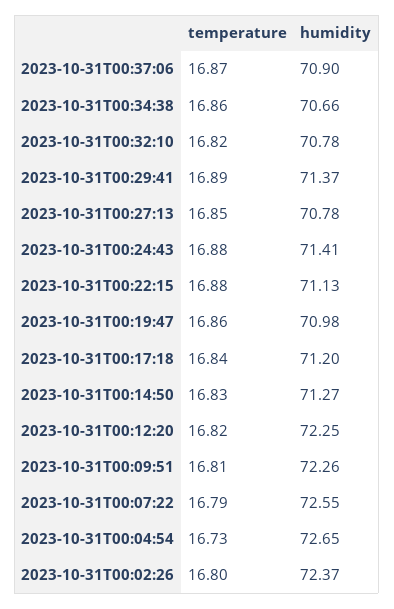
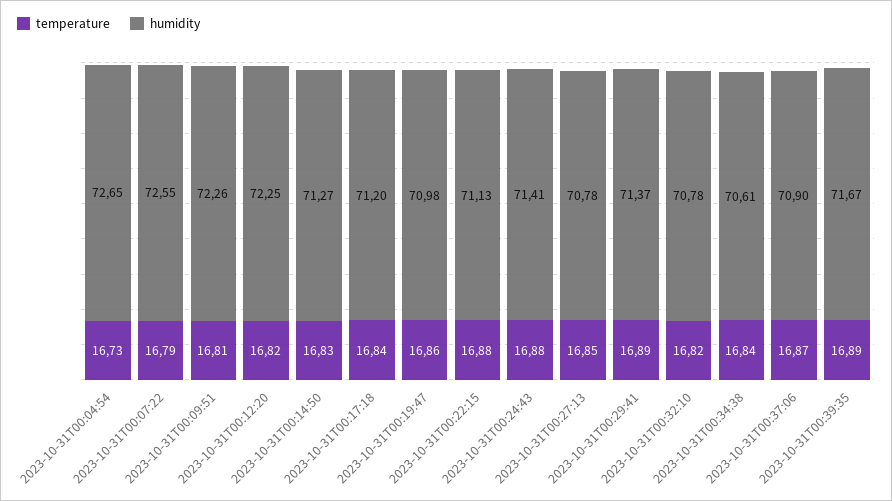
temperature, 2023-10-31T00:34:38: 16.86 -> 16.84
humidity, 2023-10-31T00:34:38: 70.66 -> 70.61
temperature, 2023-10-31T00:02:26: 16.8 -> none
humidity, 2023-10-31T00:02:26: 72.37 -> none
temperature, 2023-10-31T00:39:35: none -> 16.89
humidity, 2023-10-31T00:39:35: none -> 71.67

